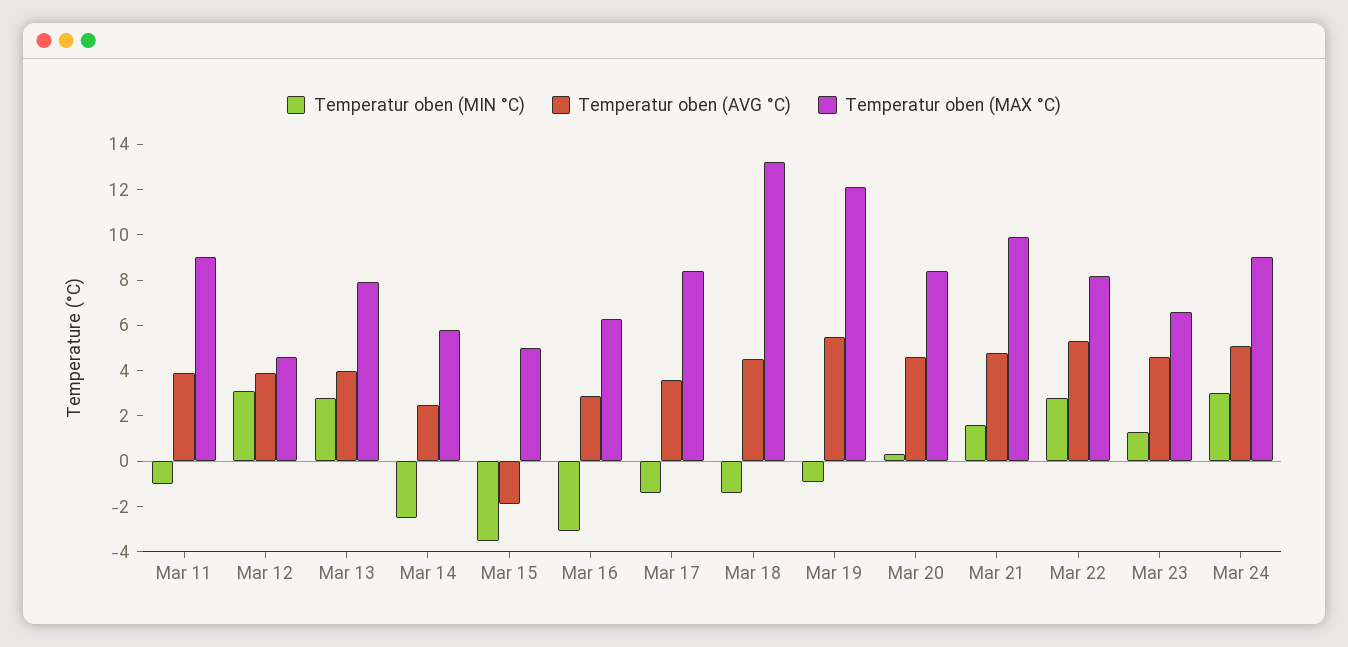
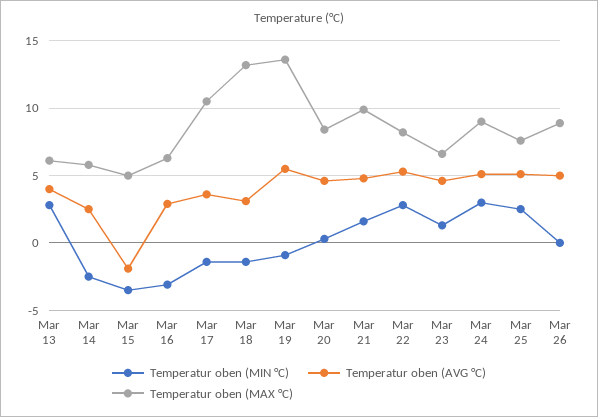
Temperatur oben (MIN °C), Mar 11: -1 -> none
Temperatur oben (AVG °C), Mar 11: 4 -> none
Temperatur oben (MAX °C), Mar 11: 9 -> none
Temperatur oben (MIN °C), Mar 12: 3 -> none
Temperatur oben (AVG °C), Mar 12: 4 -> none
Temperatur oben (MAX °C), Mar 12: 4.5 -> none
Temperatur oben (MAX °C), Mar 13: 8 -> 6
Temperatur oben (MAX °C), Mar 17: 8.5 -> 10.5
Temperatur oben (AVG °C), Mar 18: 4.5 -> 3
Temperatur oben (MAX °C), Mar 19: 12 -> 13.5
Temperatur oben (MIN °C), Mar 25: none -> 2.5
Temperatur oben (AVG °C), Mar 25: none -> 5
Temperatur oben (MAX °C), Mar 25: none -> 7.5
Temperatur oben (MIN °C), Mar 26: none -> 0
Temperatur oben (AVG °C), Mar 26: none -> 5
Temperatur oben (MAX °C), Mar 26: none -> 9

